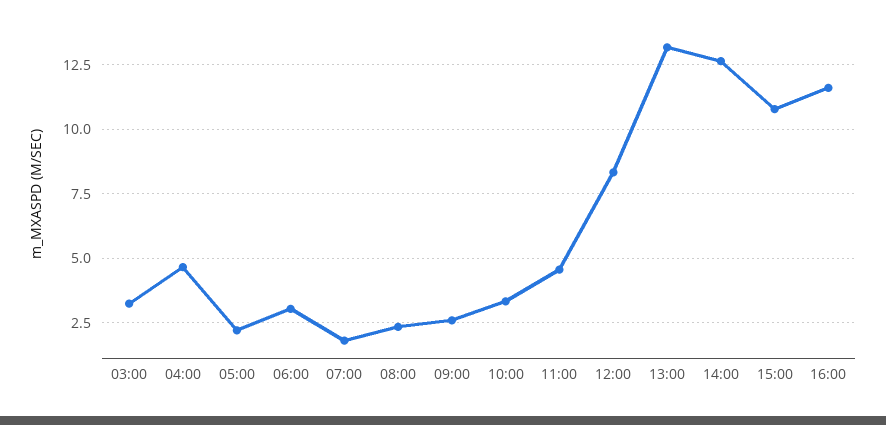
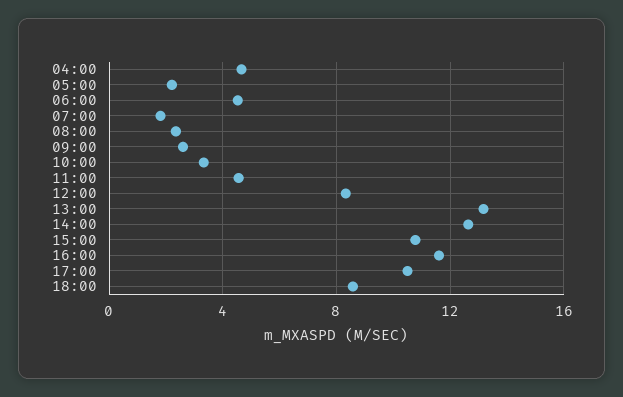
03:00: 3.25 -> none
06:00: 3 -> 4.5
17:00: none -> 10.5
18:00: none -> 8.5

